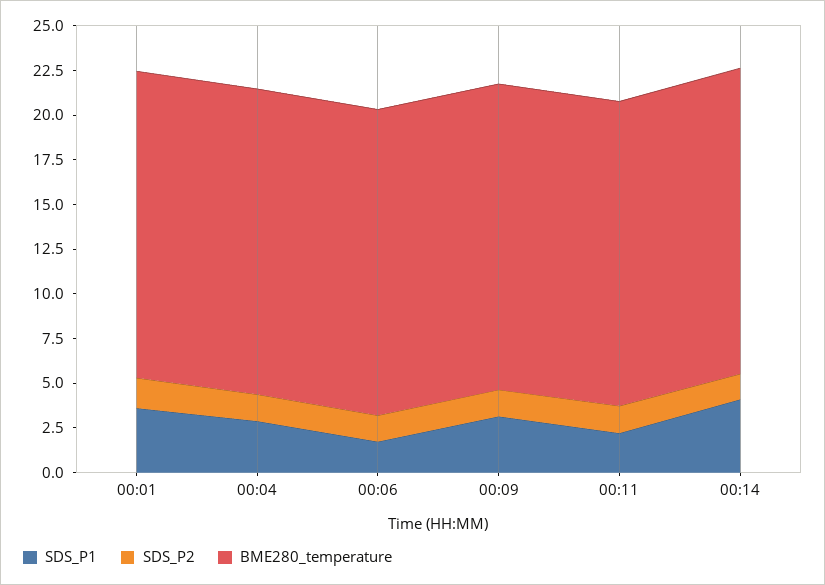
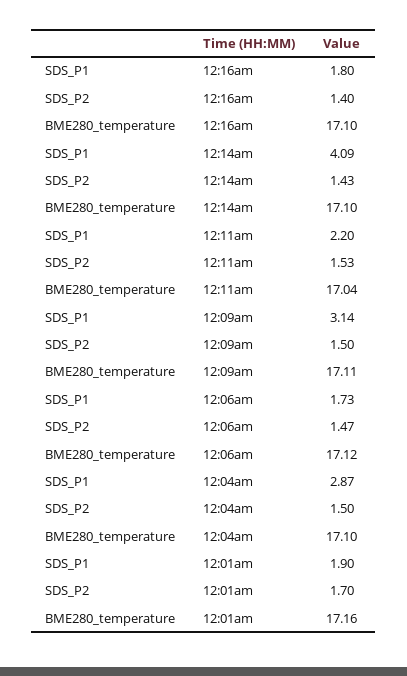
SDS_P1, 00:01: 3.5 -> 1.9
SDS_P1, 12:16am: none -> 1.8
SDS_P2, 12:16am: none -> 1.4
BME280_temperature, 12:16am: none -> 17.1

